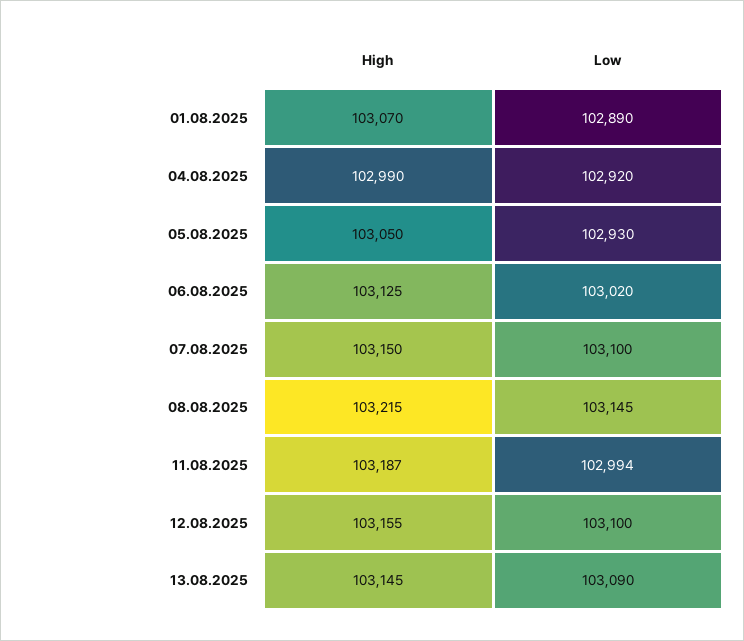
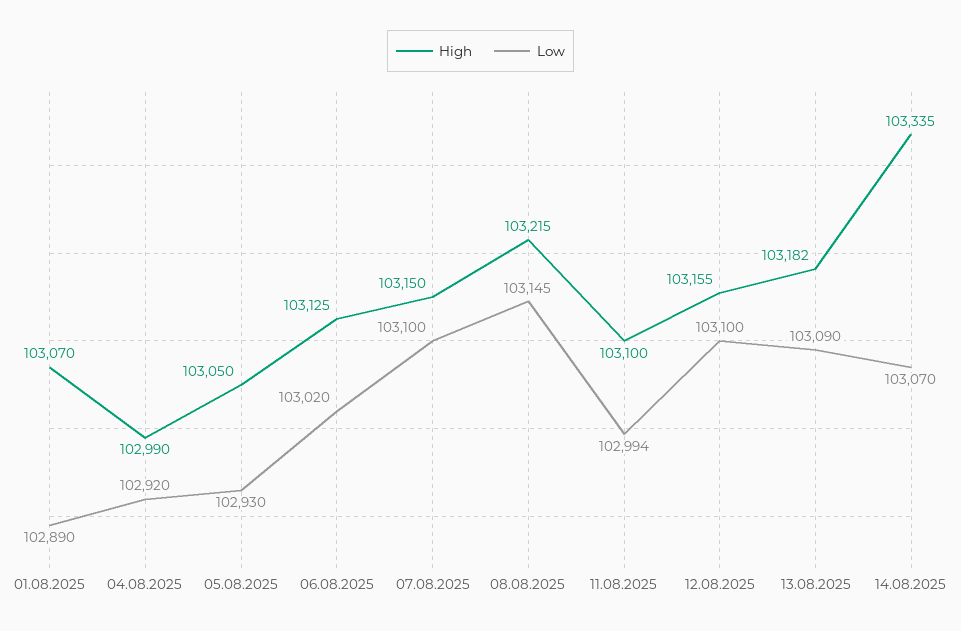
High, 11.08.2025: 103187 -> 103100
High, 13.08.2025: 103145 -> 103182
High, 14.08.2025: none -> 103335
Low, 14.08.2025: none -> 103070

